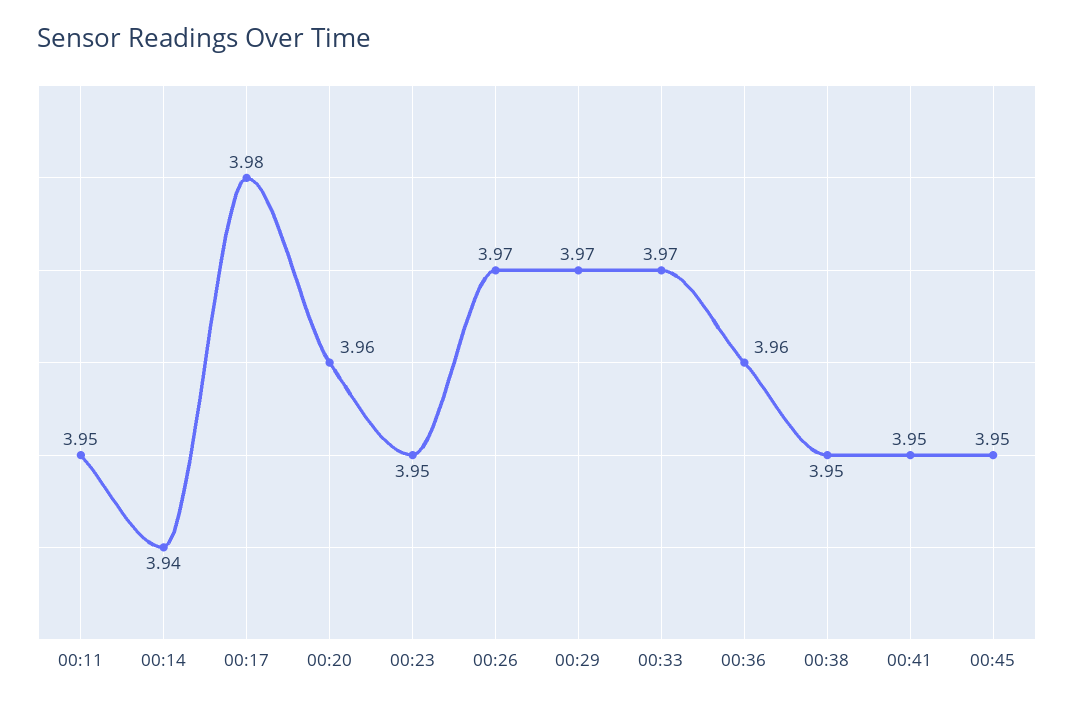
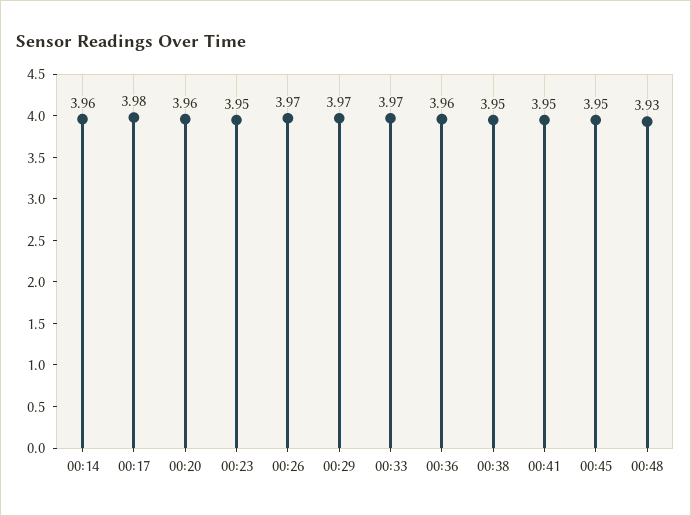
00:11: 3.95 -> none
00:14: 3.94 -> 3.96
00:48: none -> 3.93

